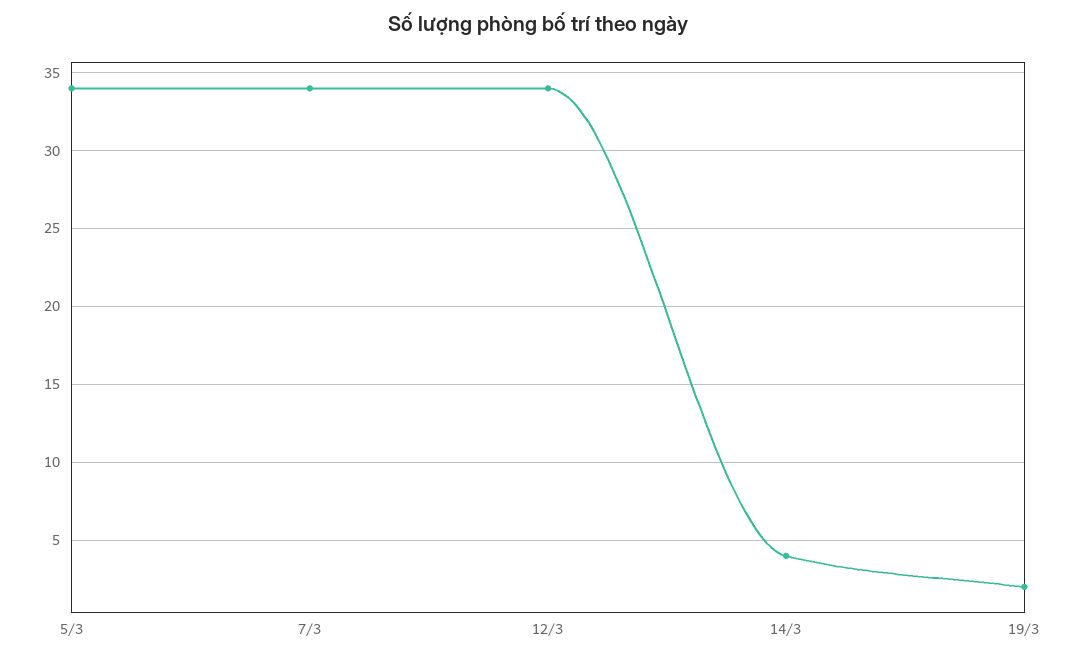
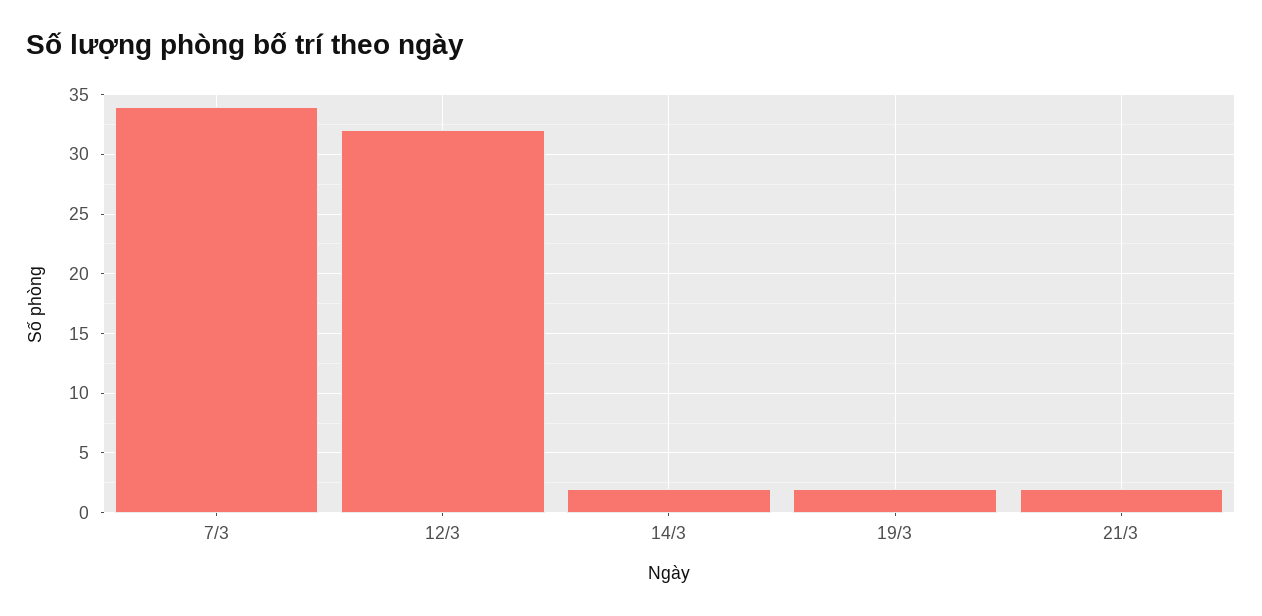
5/3: 34 -> none
12/3: 34 -> 32
14/3: 4 -> 2
21/3: none -> 2

